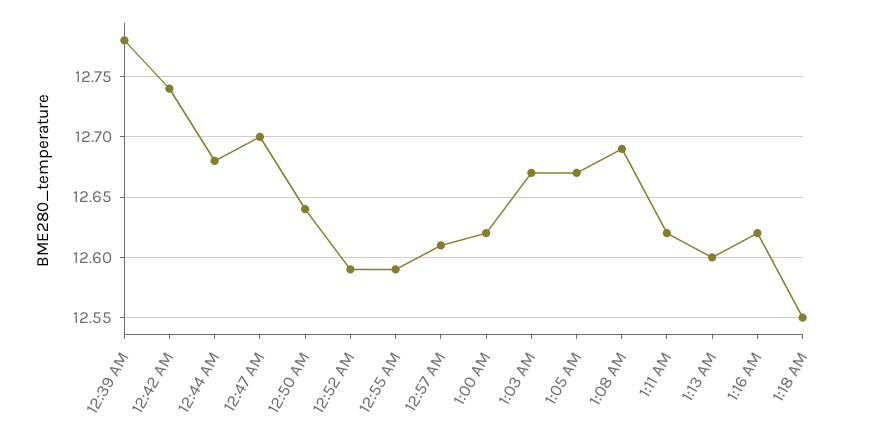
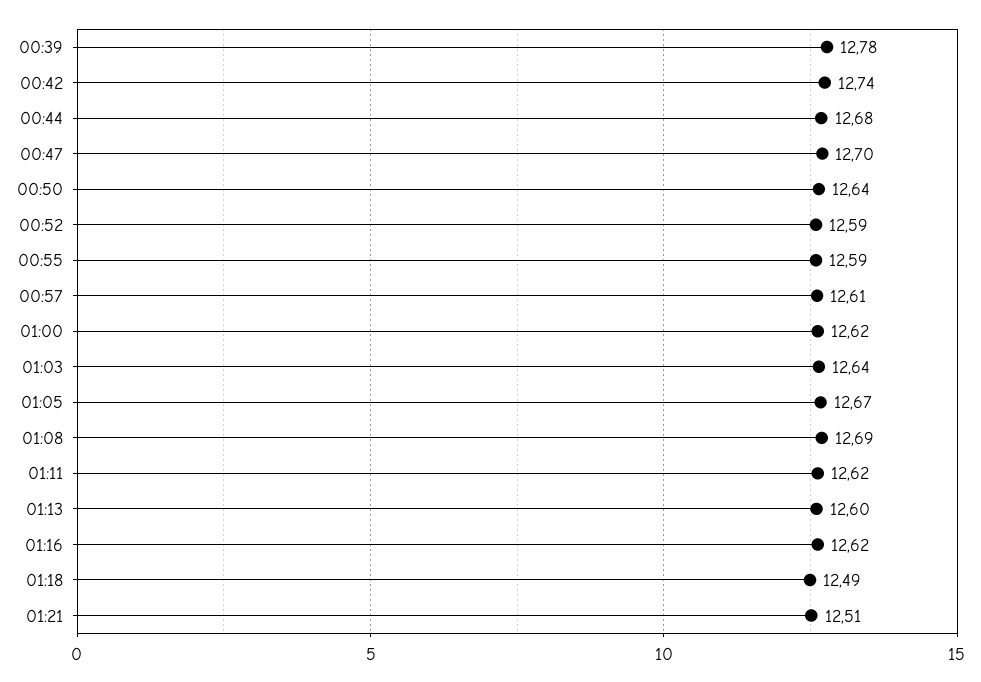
1:03 AM: 12.67 -> 12.64
1:18 AM: 12.55 -> 12.49
01:21: none -> 12.51

